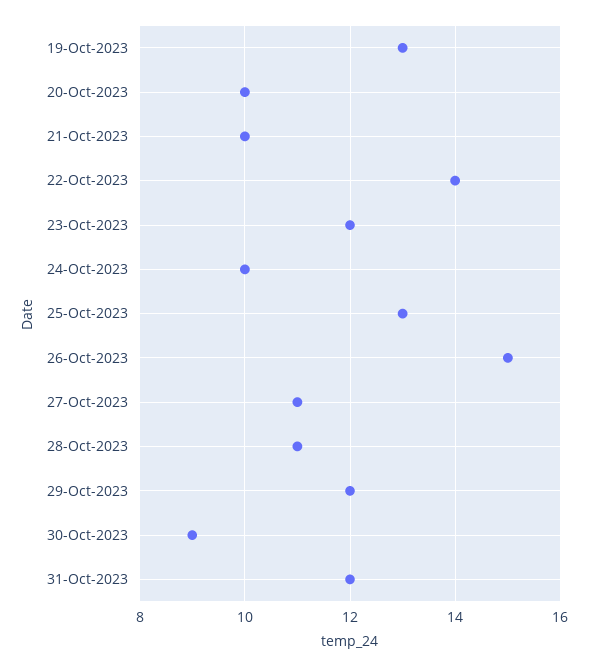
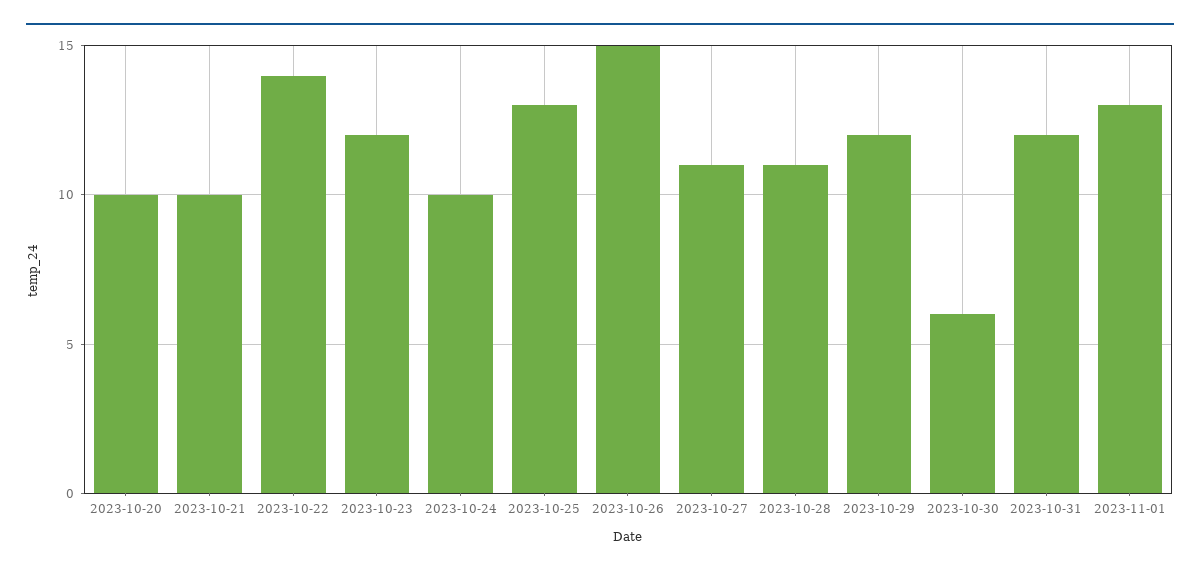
19-Oct-2023: 13 -> none
30-Oct-2023: 9 -> 6
2023-11-01: none -> 13

